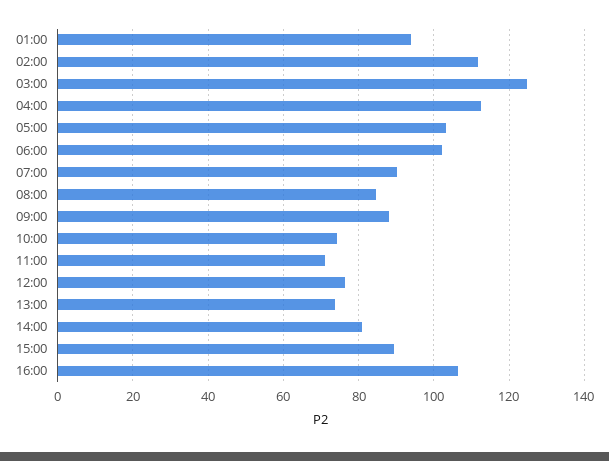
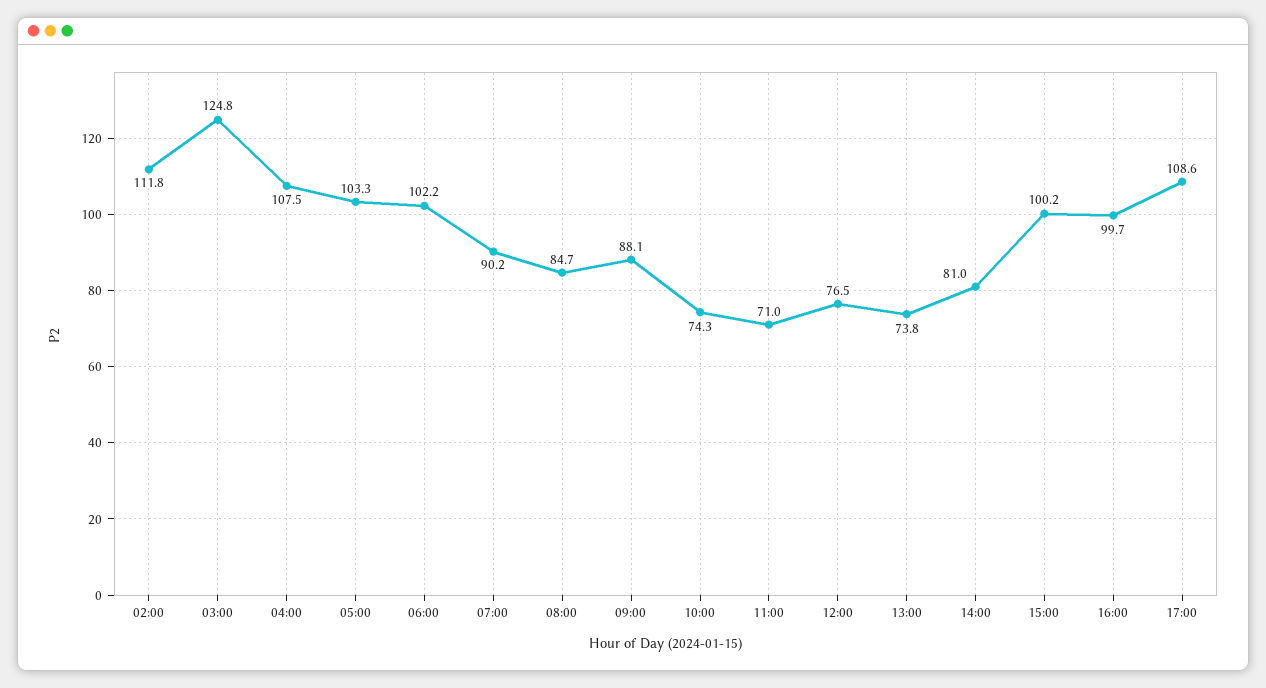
01:00: 94 -> none
04:00: 112 -> 107.5
15:00: 90 -> 100.2
16:00: 106 -> 99.7
17:00: none -> 108.6

